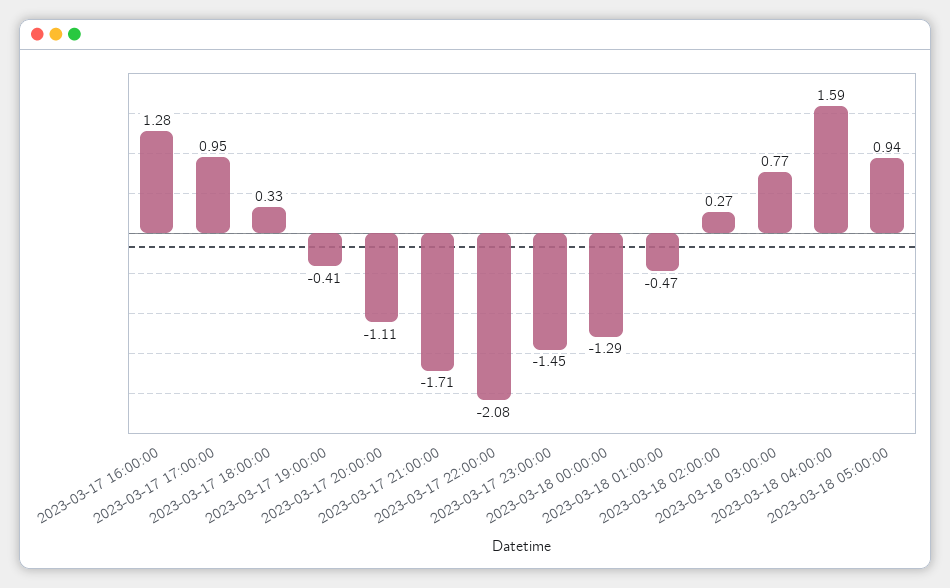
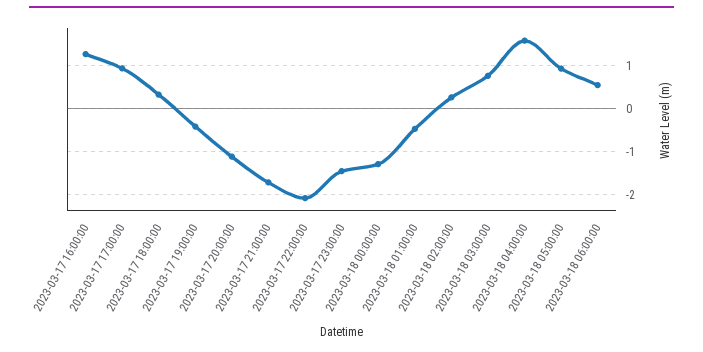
2023-03-18 06:00:00: none -> 0.6

